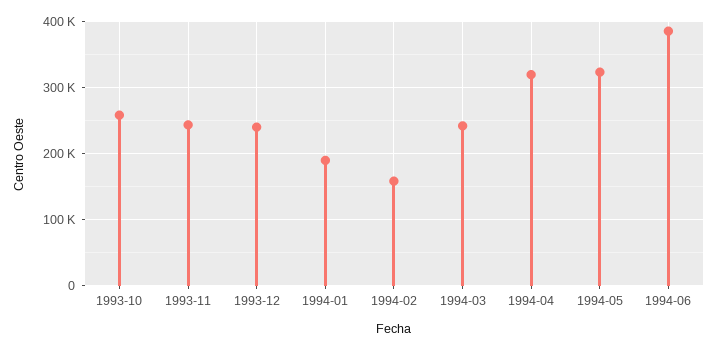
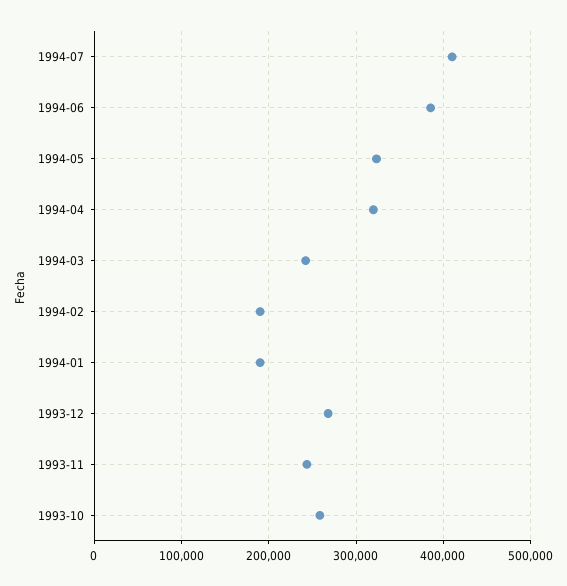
1993-12: 240000 -> 270000
1994-02: 160000 -> 190000
1994-07: none -> 410000

